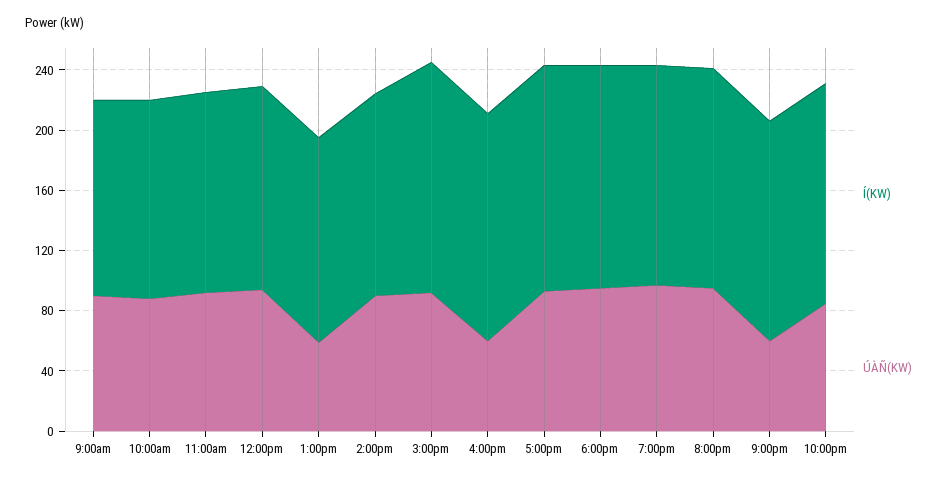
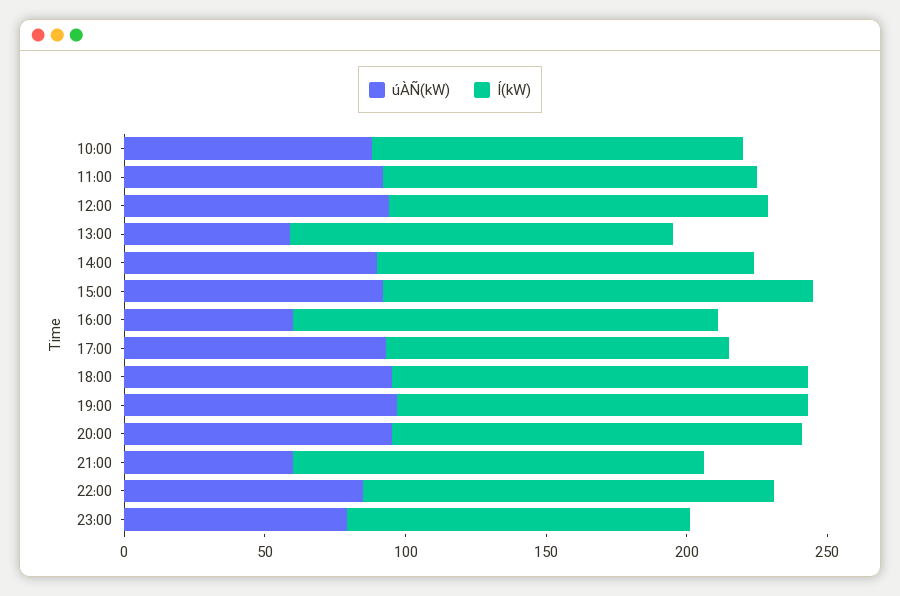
Í(KW), 9:00am: 130 -> none
ÚÀÑ(KW), 9:00am: 90 -> none
Í(KW), 5:00pm: 150 -> 120
ÚÀÑ(KW), 23:00: none -> 80
Í(KW), 23:00: none -> 120

